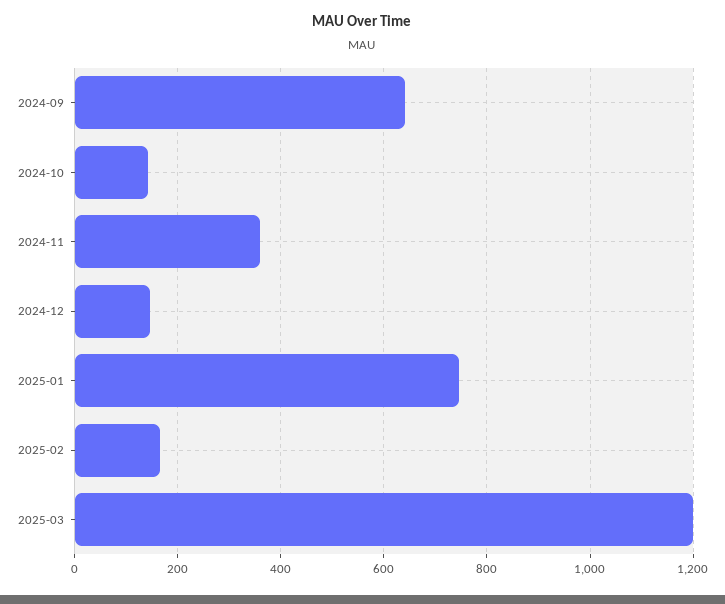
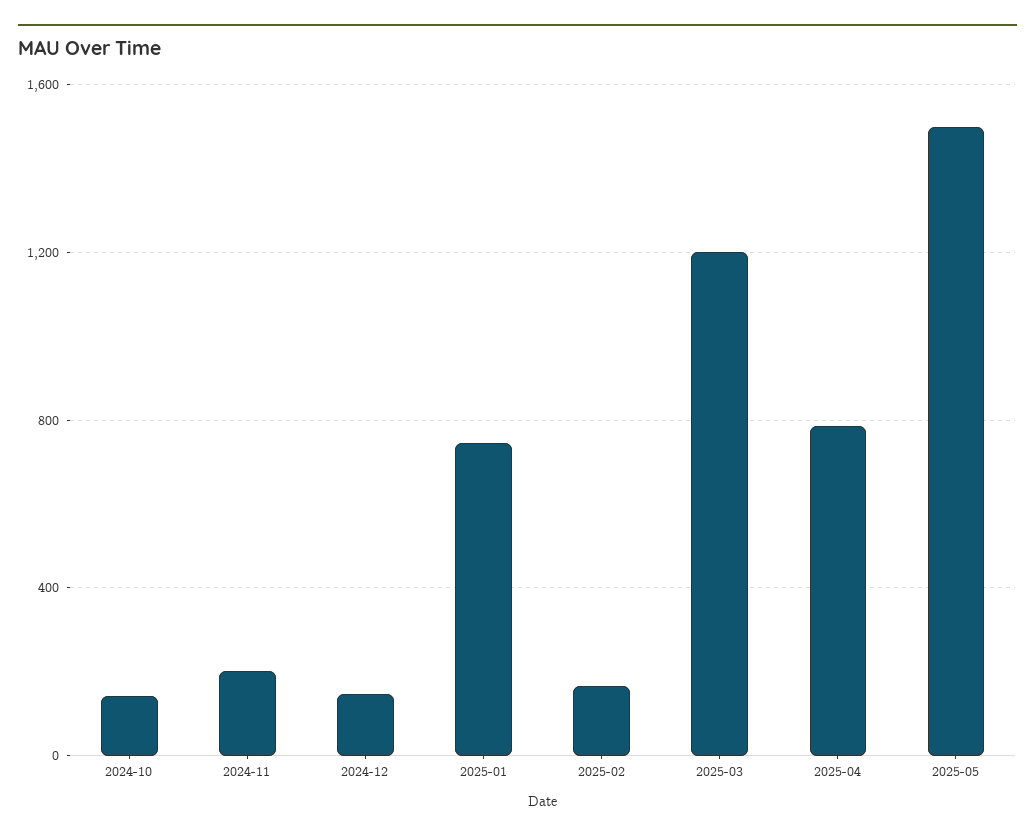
2024-09: 640 -> none
2024-11: 360 -> 200
2025-04: none -> 800
2025-05: none -> 1500

